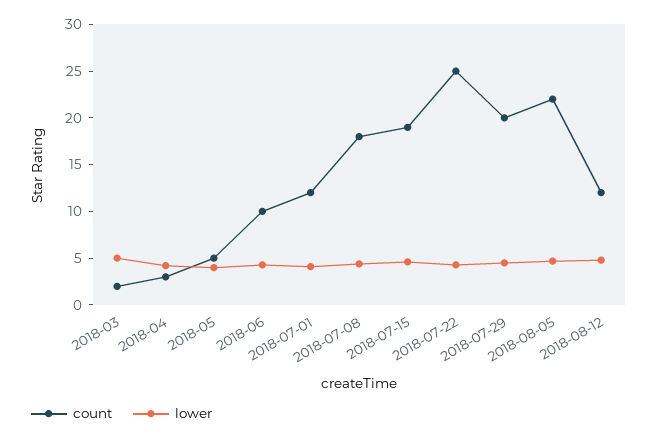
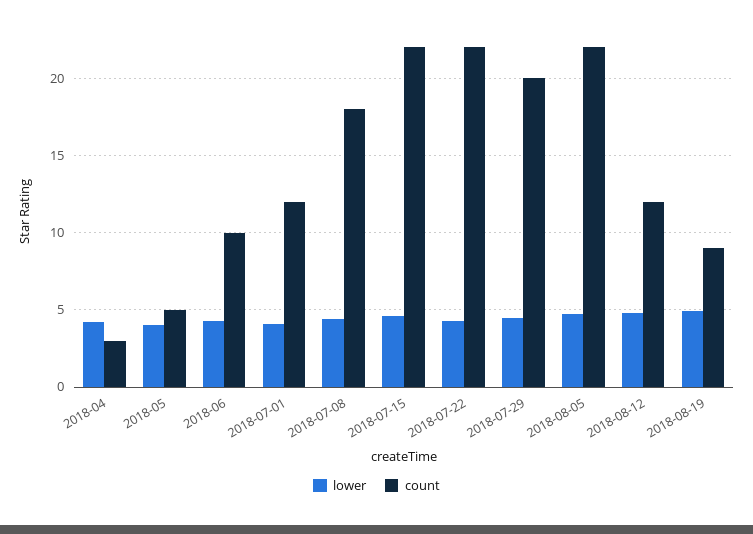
count, 2018-03: 2 -> none
lower, 2018-03: 5 -> none
count, 2018-07-15: 19 -> 22
count, 2018-07-22: 25 -> 22
lower, 2018-08-19: none -> 5
count, 2018-08-19: none -> 9

